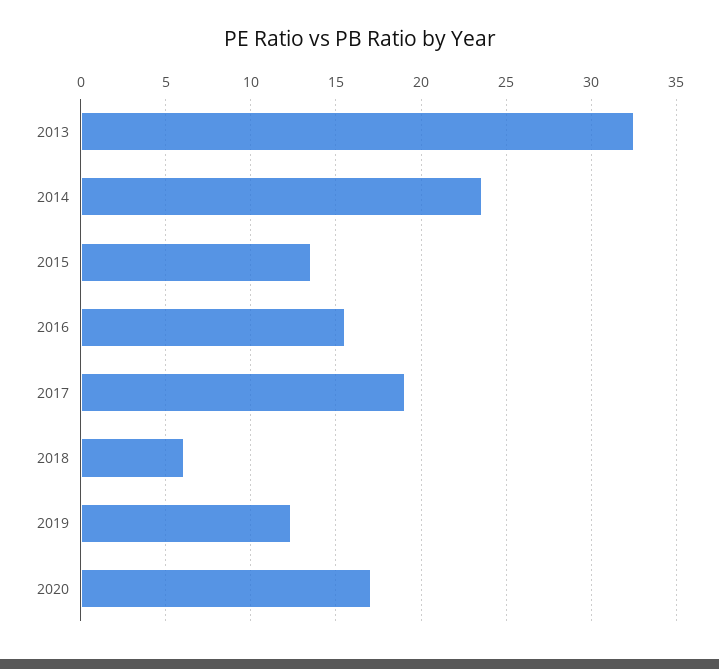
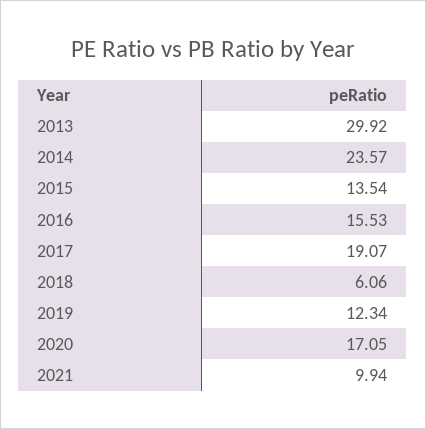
2013: 32.5 -> 29.92
2021: none -> 9.94

